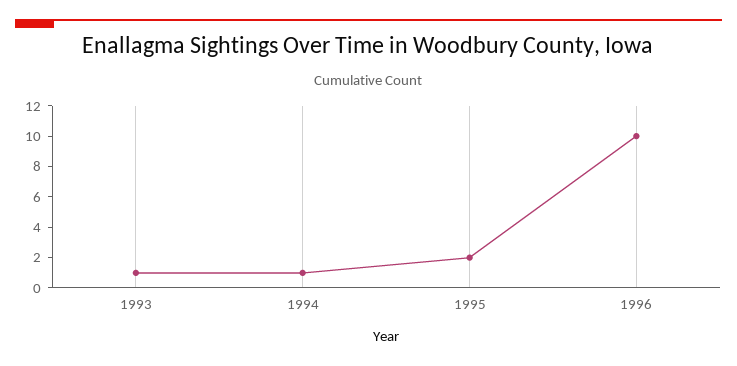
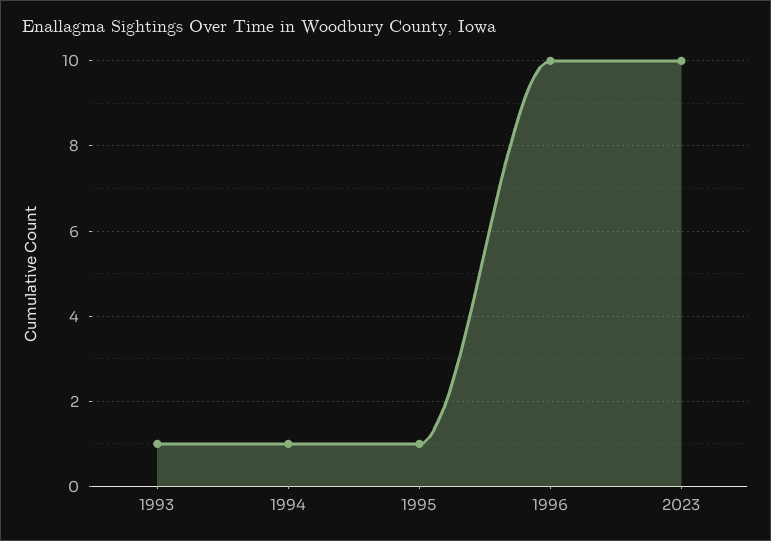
1995: 2 -> 1
2023: none -> 10

